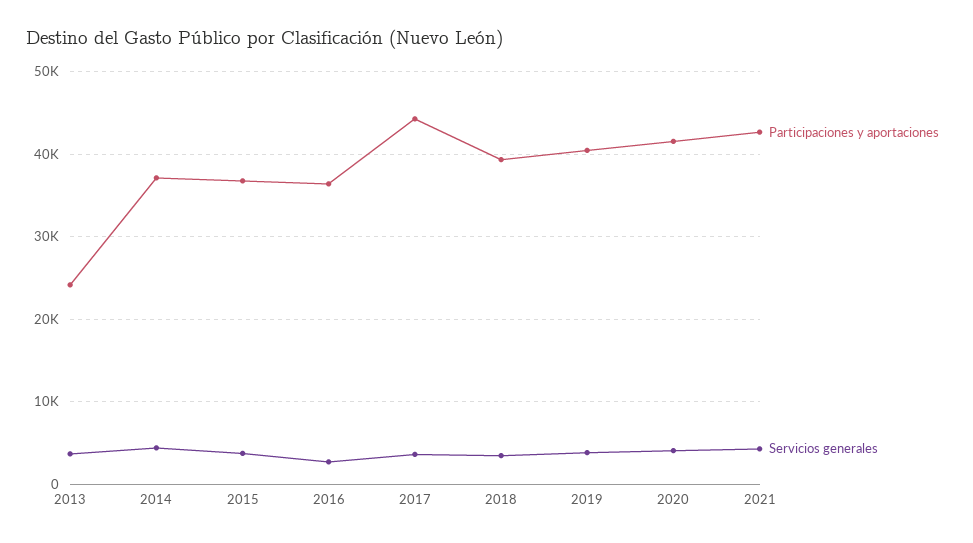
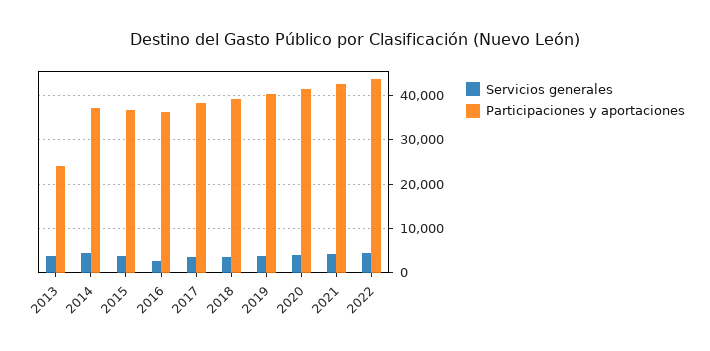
Participaciones y aportaciones, 2017: 44000 -> 38000
Servicios generales, 2022: none -> 4000
Participaciones y aportaciones, 2022: none -> 44000

